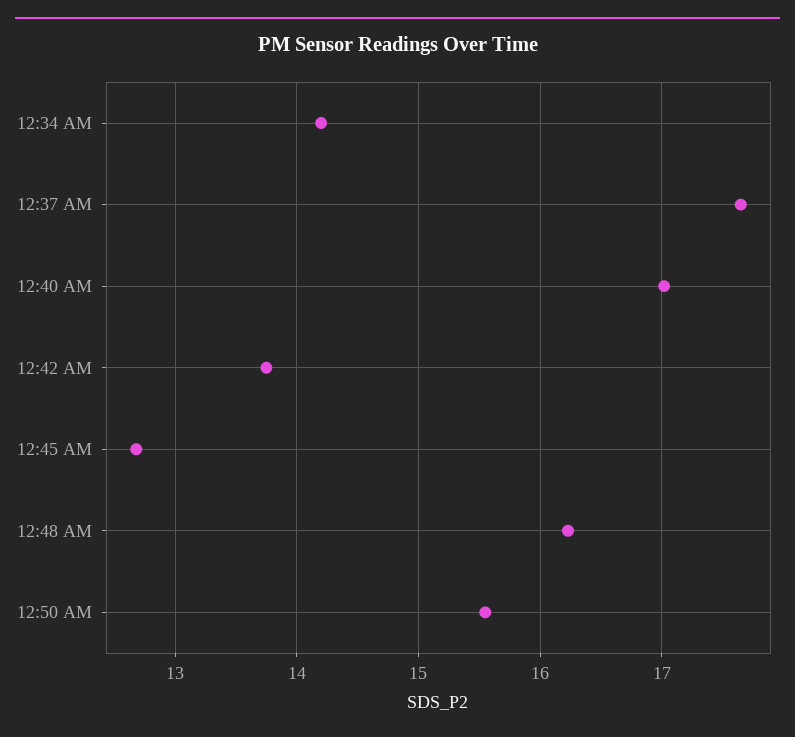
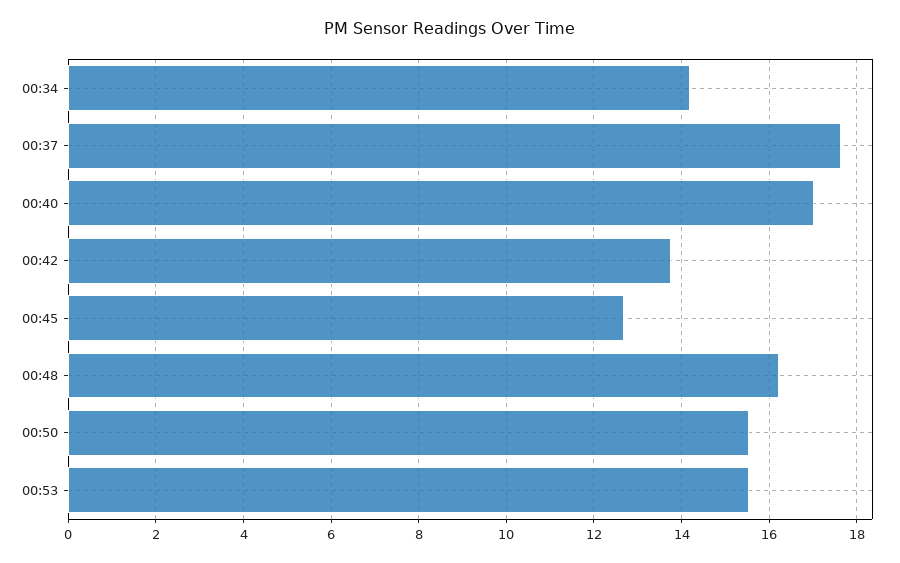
00:53: none -> 15.6

